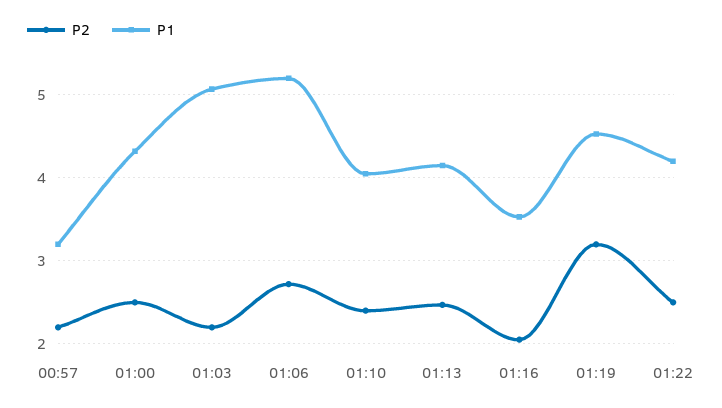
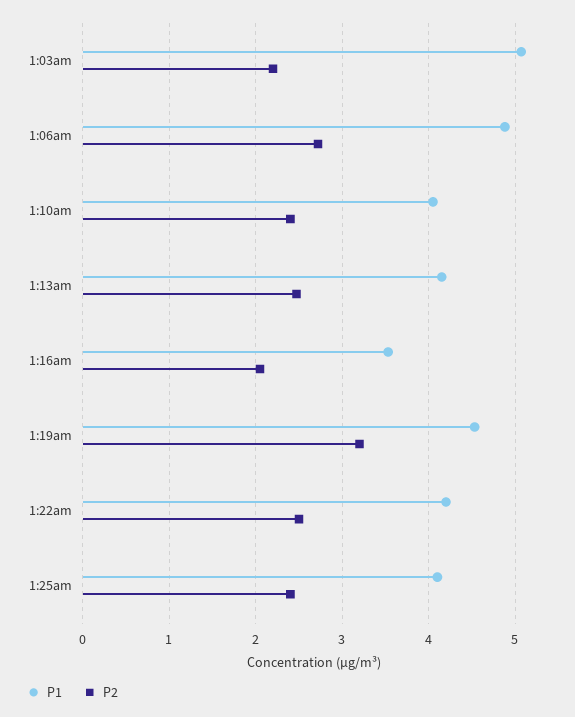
P2, 00:57: 2.2 -> none
P1, 00:57: 3.2 -> none
P2, 01:00: 2.5 -> none
P1, 01:00: 4.3 -> none
P1, 01:06: 5.2 -> 4.9
P1, 1:25am: none -> 4.1
P2, 1:25am: none -> 2.4

